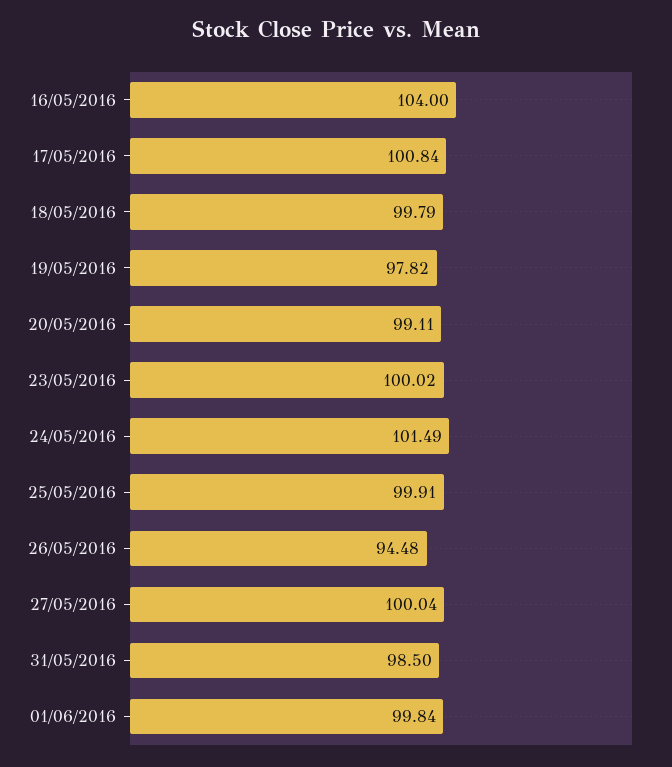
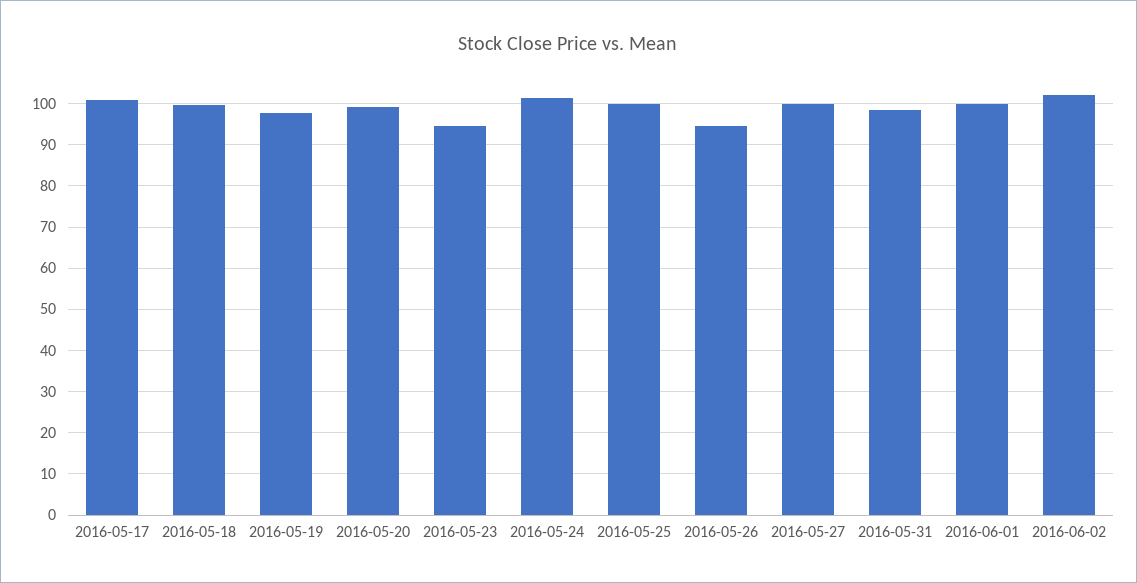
16/05/2016: 104 -> none
23/05/2016: 100.02 -> 94
2016-06-02: none -> 102

